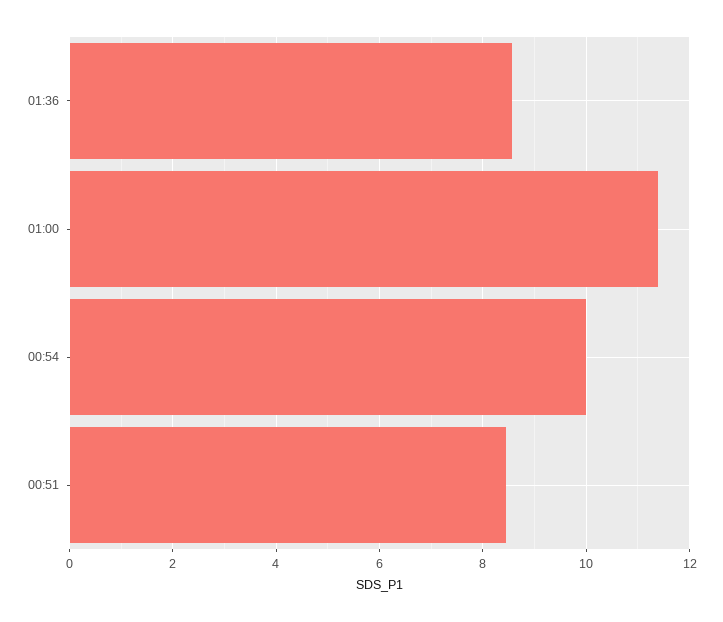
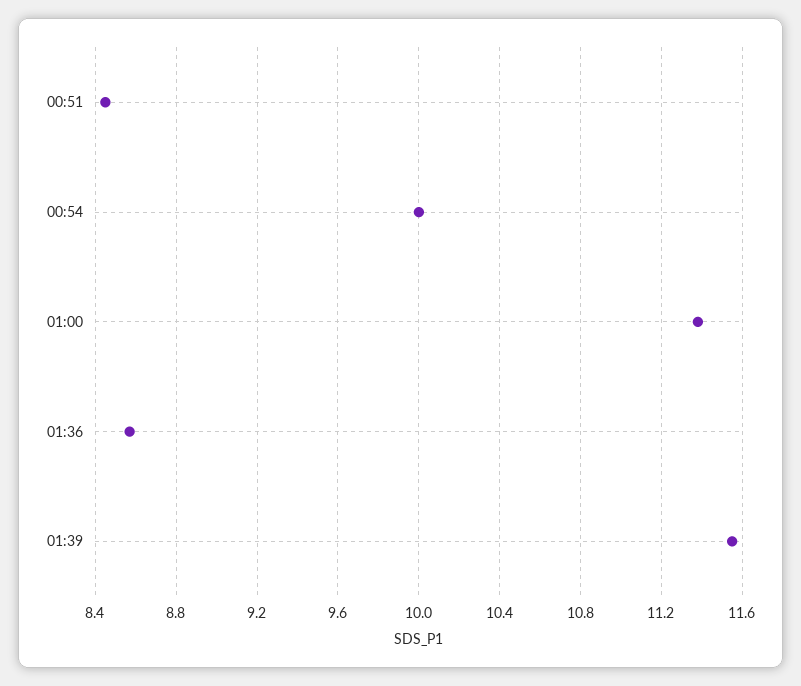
01:39: none -> 11.55

